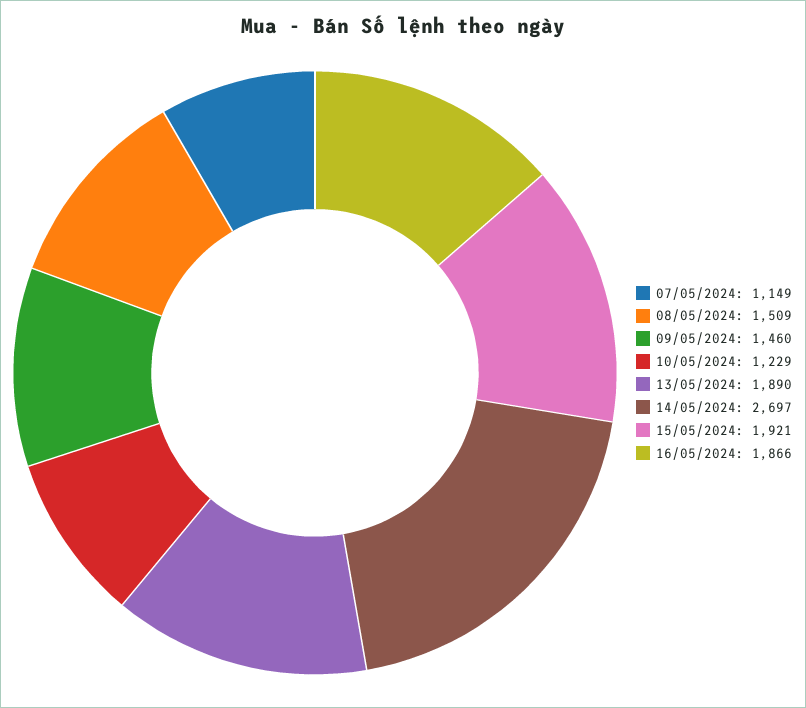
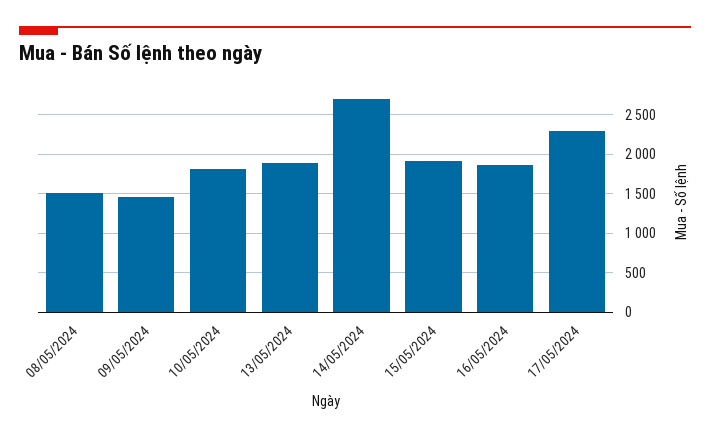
07/05/2024: 1149 -> none
10/05/2024: 1229 -> 1800
17/05/2024: none -> 2300

